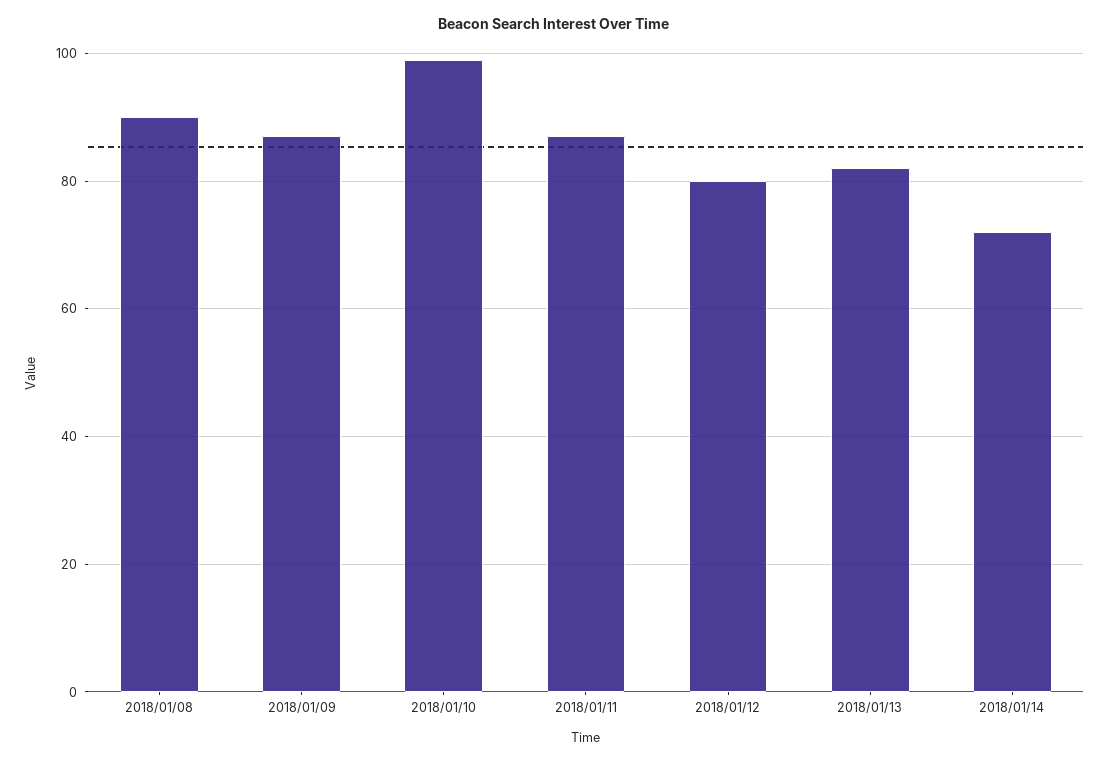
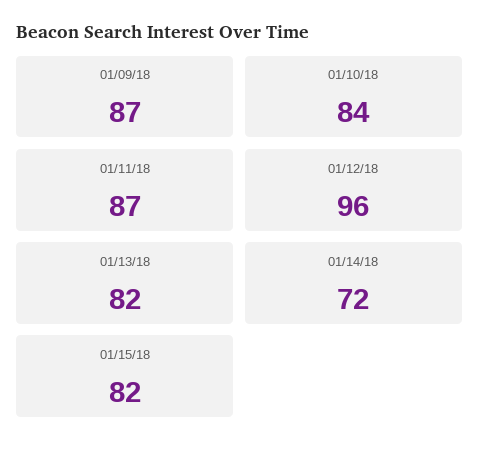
2018/01/08: 90 -> none
2018/01/10: 100 -> 84
2018/01/12: 80 -> 96
01/15/18: none -> 82

